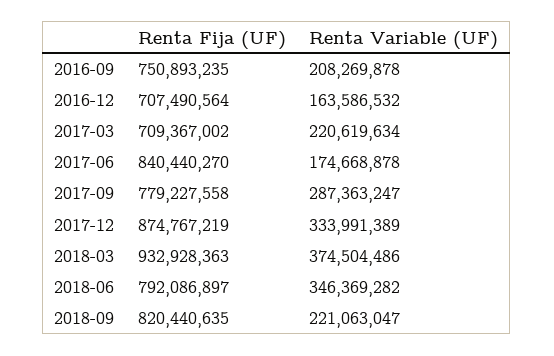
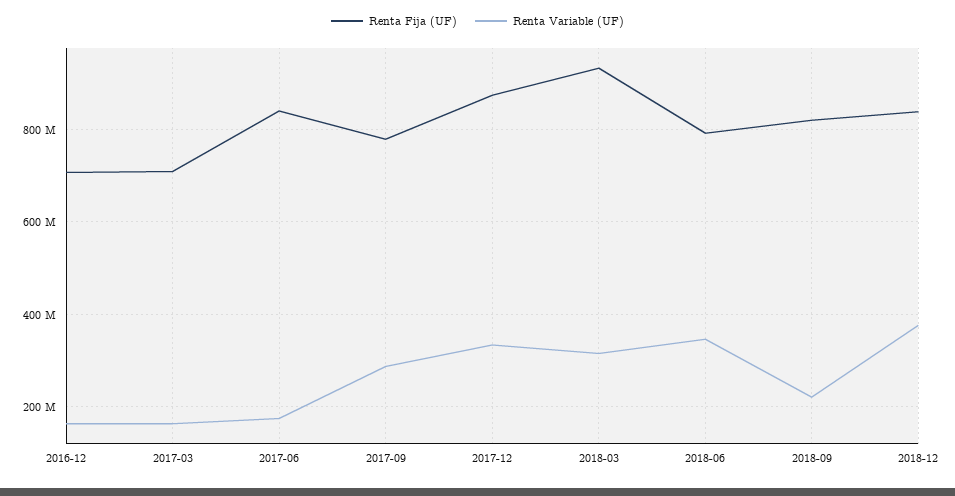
Renta Fija (UF), 2016-09: 750893235 -> none
Renta Variable (UF), 2016-09: 208269878 -> none
Renta Variable (UF), 2017-03: 220619634 -> 160000000
Renta Variable (UF), 2018-03: 374504486 -> 320000000
Renta Fija (UF), 2018-12: none -> 840000000
Renta Variable (UF), 2018-12: none -> 380000000

